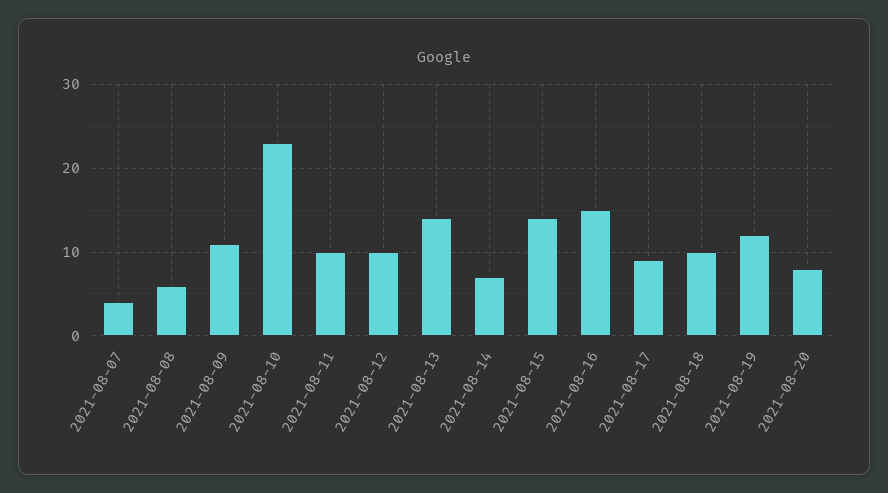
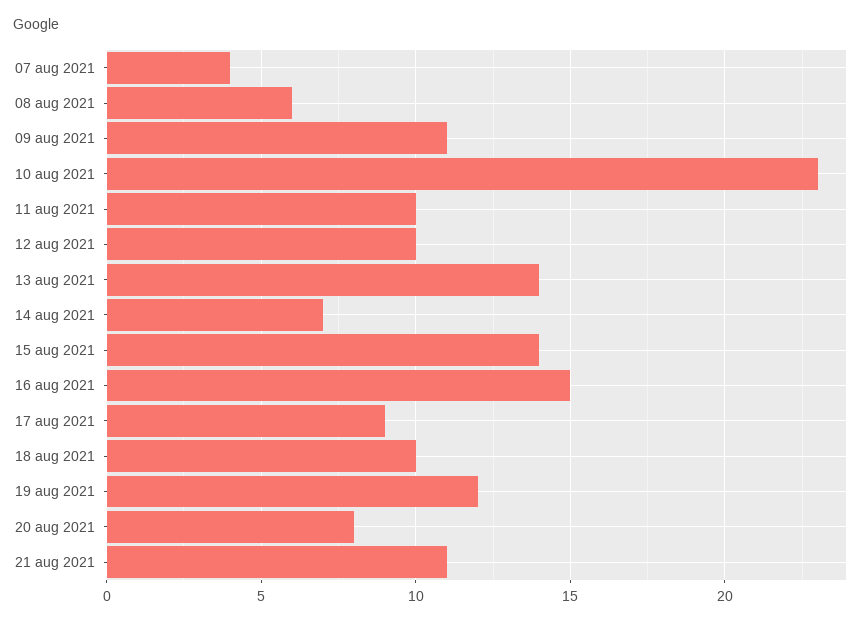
21 aug 2021: none -> 11

